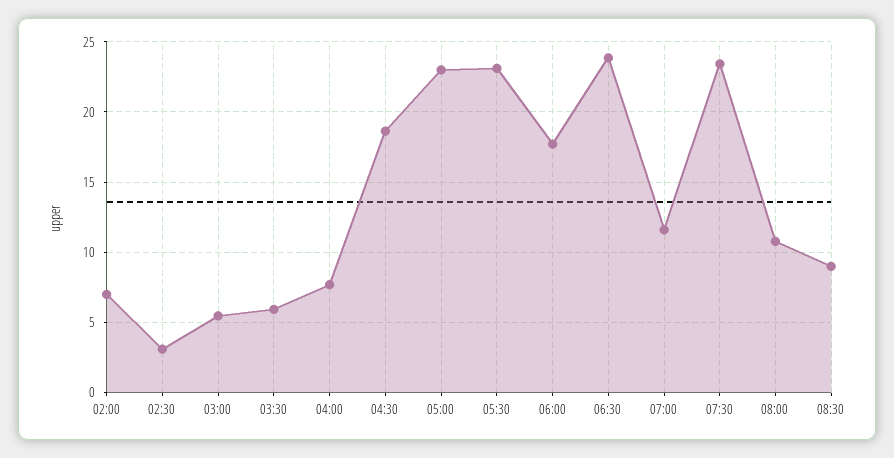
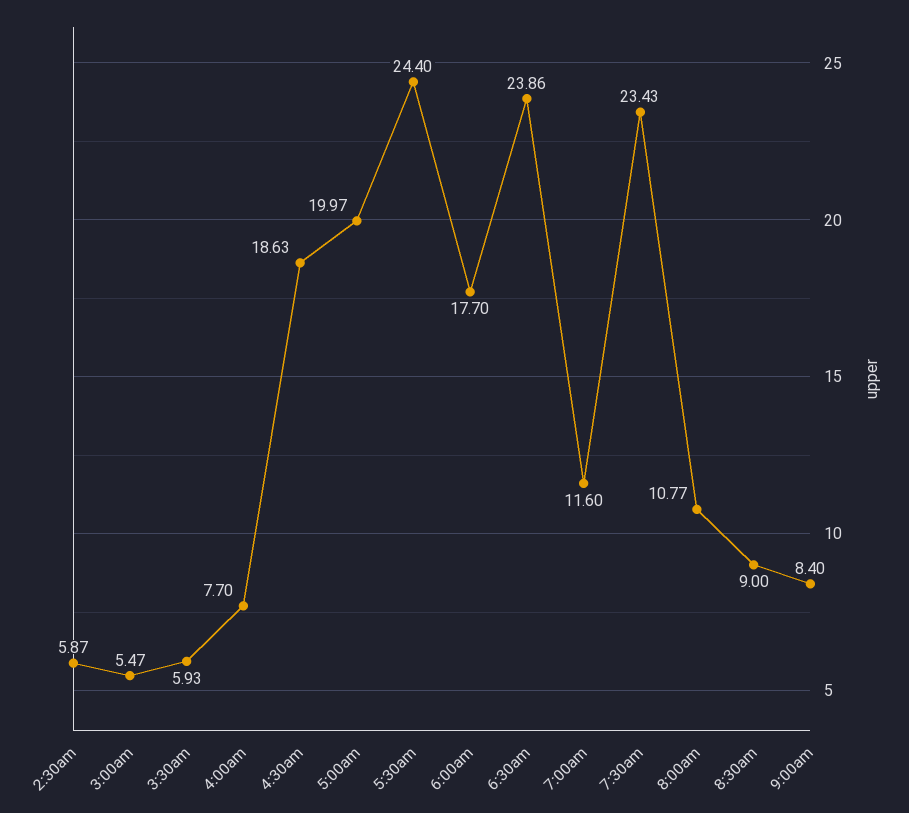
02:00: 7 -> none
02:30: 3 -> 5.87
05:00: 23 -> 19.97
05:30: 23 -> 24.4
9:00am: none -> 8.4

